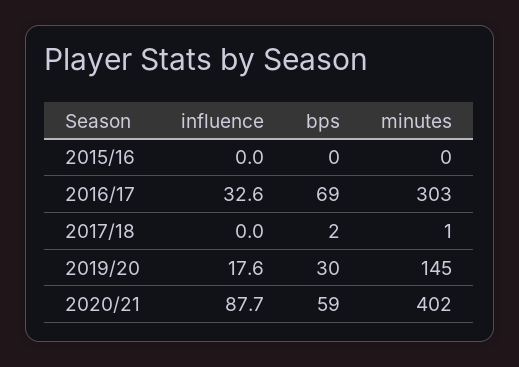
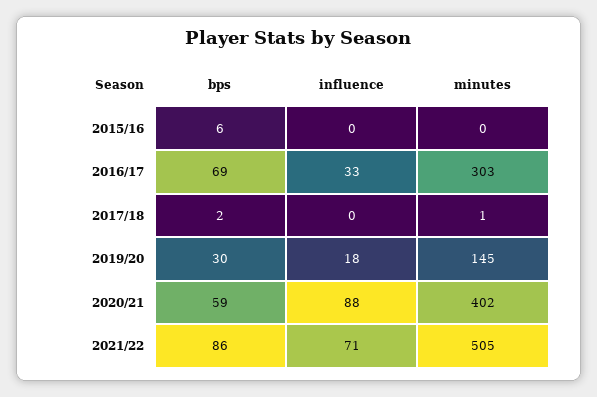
bps, 2015/16: 0 -> 6
bps, 2021/22: none -> 86
influence, 2021/22: none -> 71
minutes, 2021/22: none -> 505

